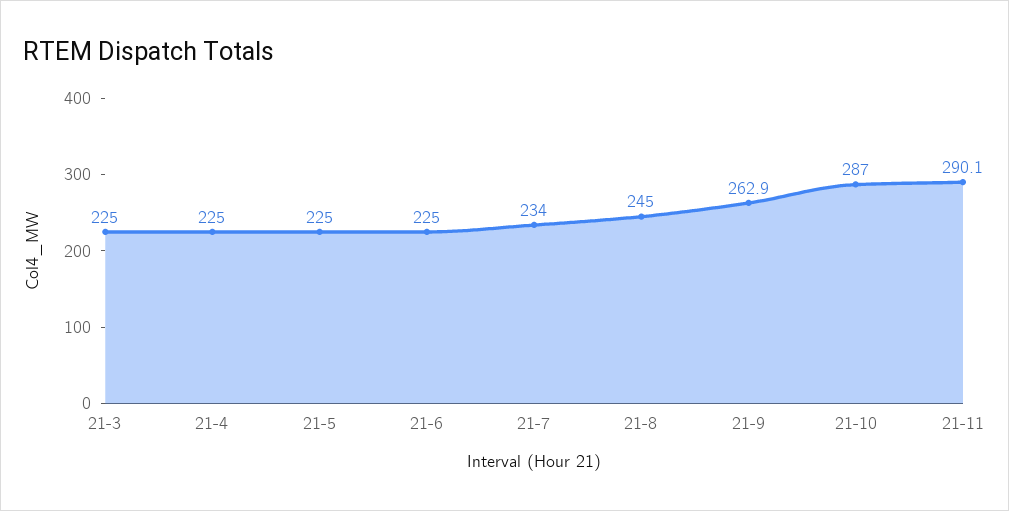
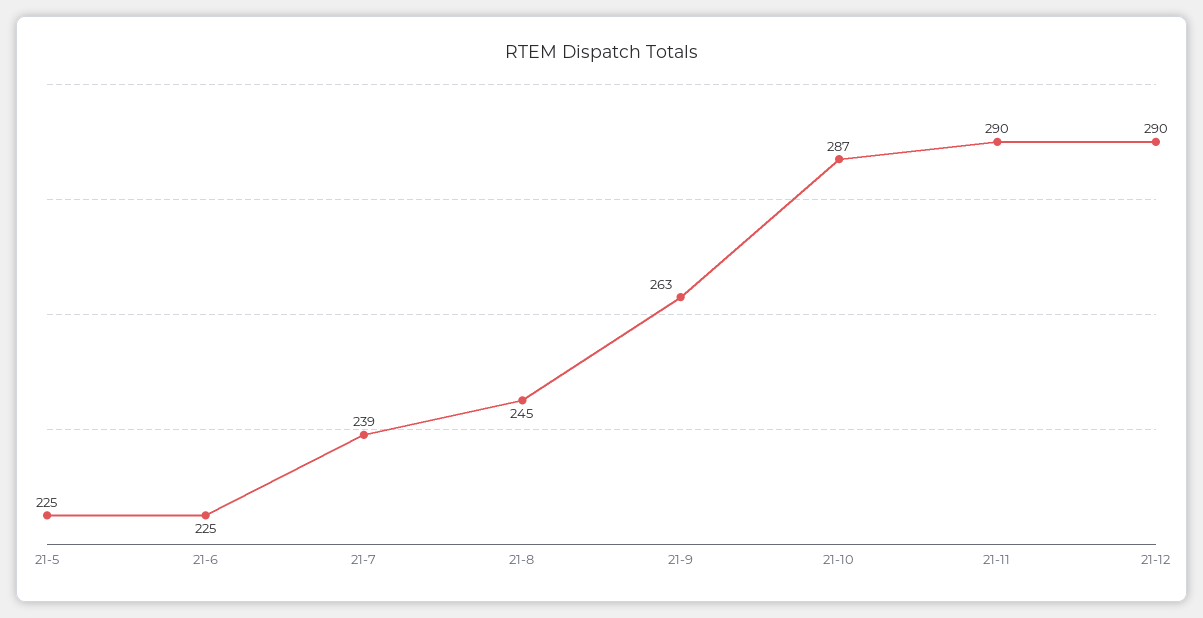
21-3: 225 -> none
21-4: 225 -> none
21-7: 234 -> 239
21-12: none -> 290

